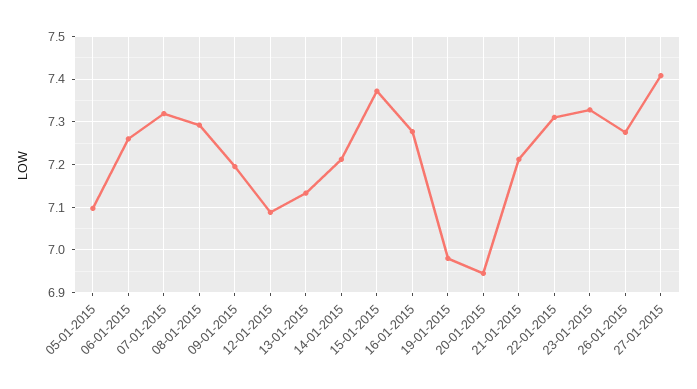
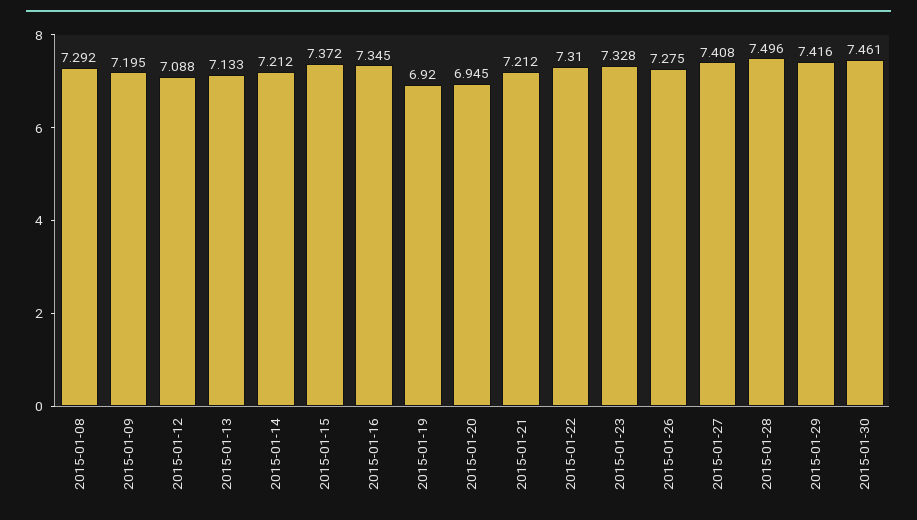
05-01-2015: 7.1 -> none
06-01-2015: 7.26 -> none
07-01-2015: 7.32 -> none
16-01-2015: 7.28 -> 7.345
19-01-2015: 6.98 -> 6.92
2015-01-28: none -> 7.496
2015-01-29: none -> 7.416
2015-01-30: none -> 7.461

